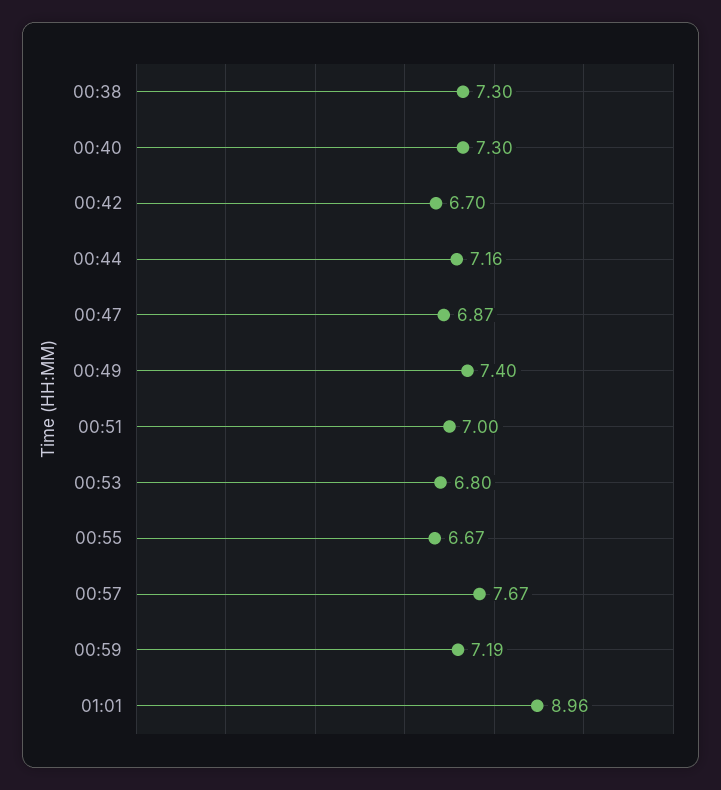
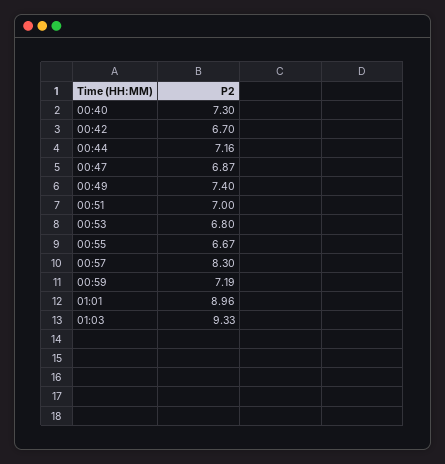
00:38: 7.3 -> none
00:57: 7.67 -> 8.3
01:03: none -> 9.33

